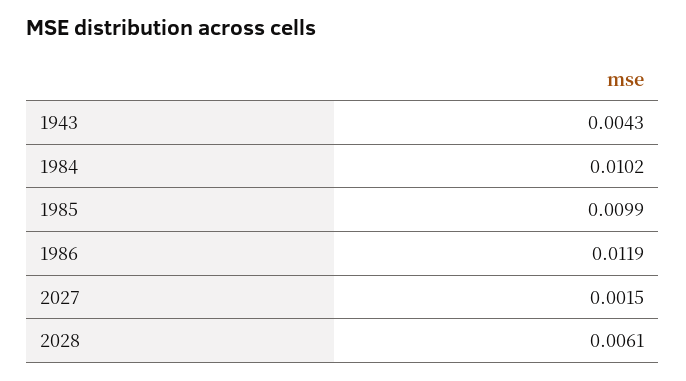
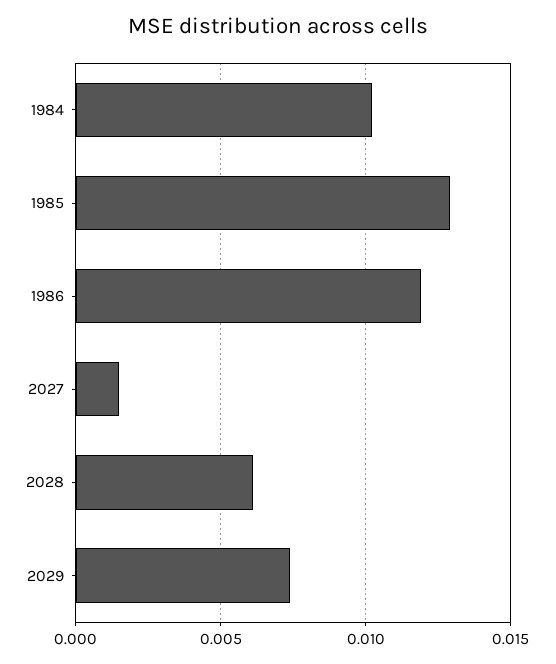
1943: 0.0043 -> none
1985: 0.0099 -> 0.013
2029: none -> 0.0075

